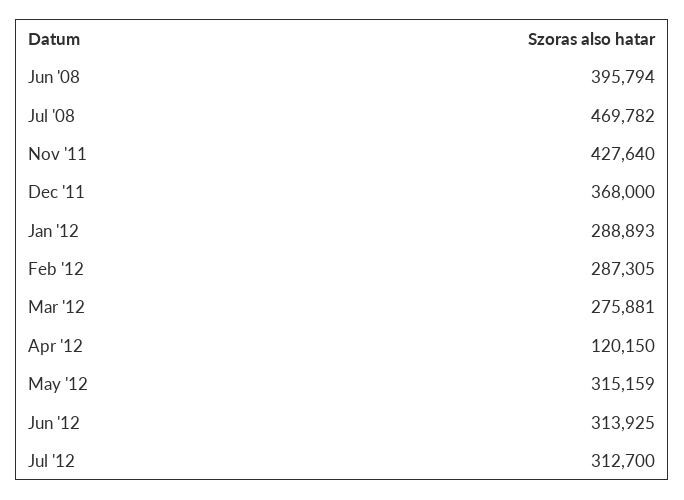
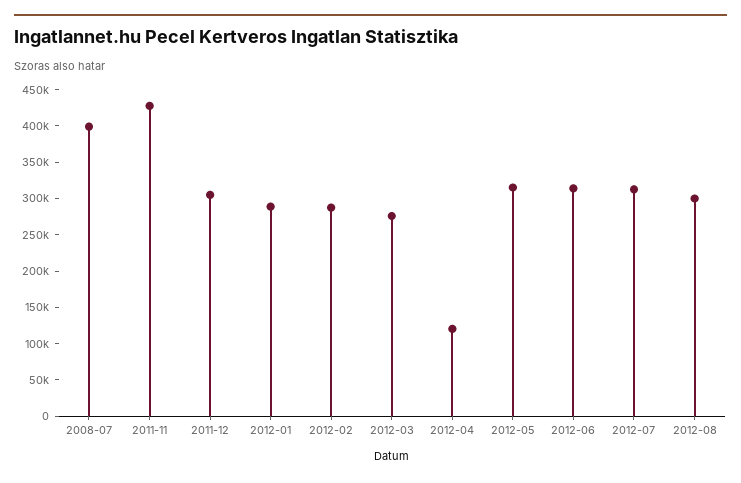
Jun '08: 395794 -> none
Jul '08: 469782 -> 400000
Dec '11: 368000 -> 300000
2012-08: none -> 300000

